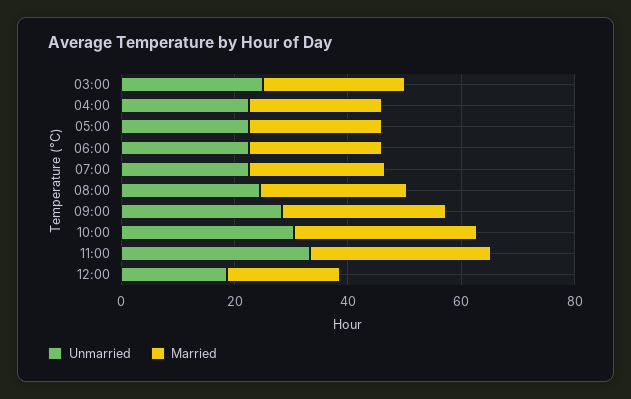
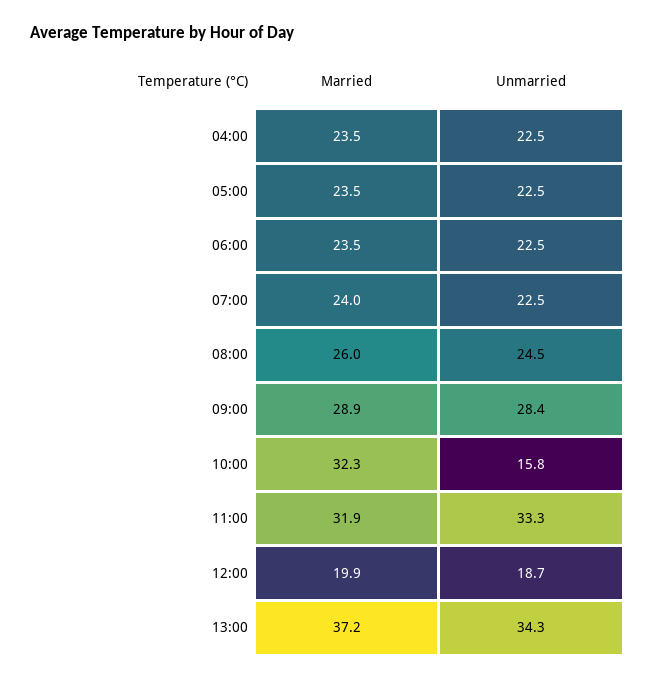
Unmarried, 03:00: 25 -> none
Married, 03:00: 25 -> none
Unmarried, 10:00: 30 -> 15.8
Married, 13:00: none -> 37.2
Unmarried, 13:00: none -> 34.3

